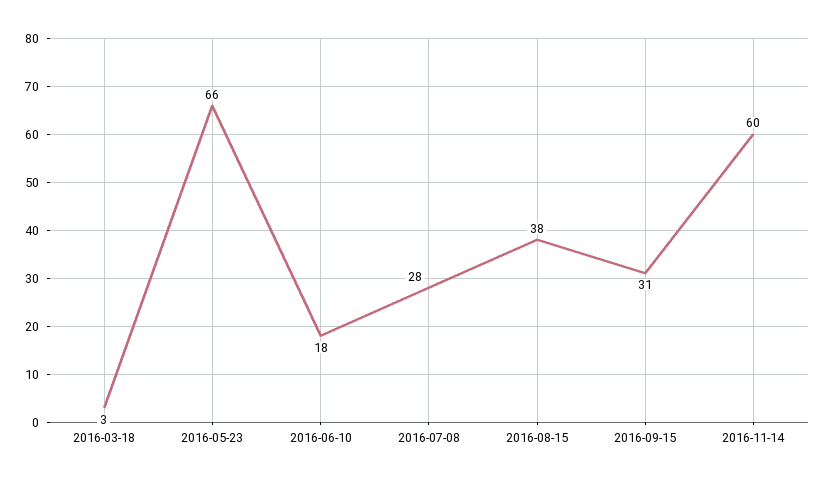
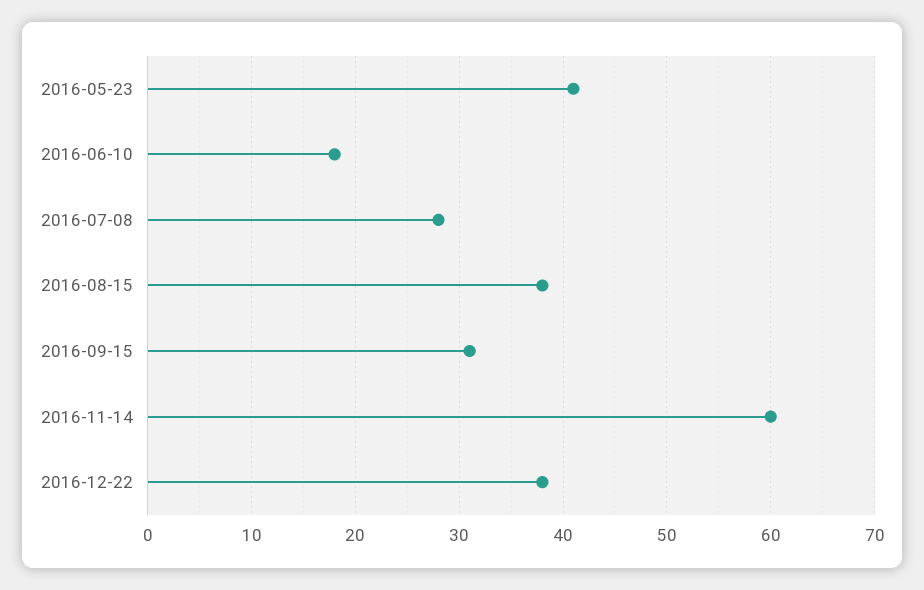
2016-03-18: 3 -> none
2016-05-23: 66 -> 41
2016-12-22: none -> 38

